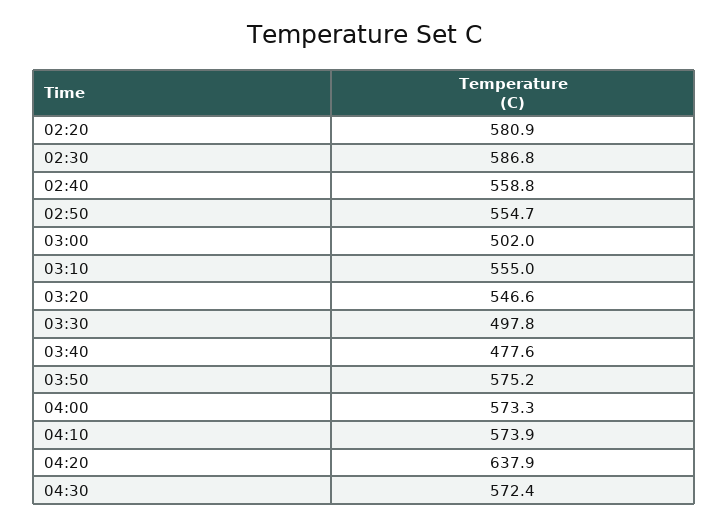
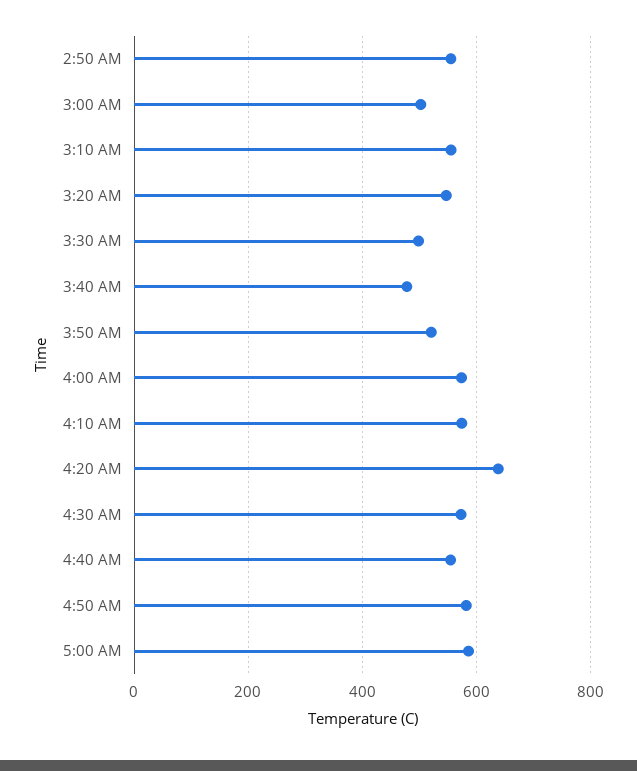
02:20: 580.9 -> none
02:30: 586.8 -> none
02:40: 558.8 -> none
03:50: 575.2 -> 520
4:40 AM: none -> 560
4:50 AM: none -> 580
5:00 AM: none -> 580

